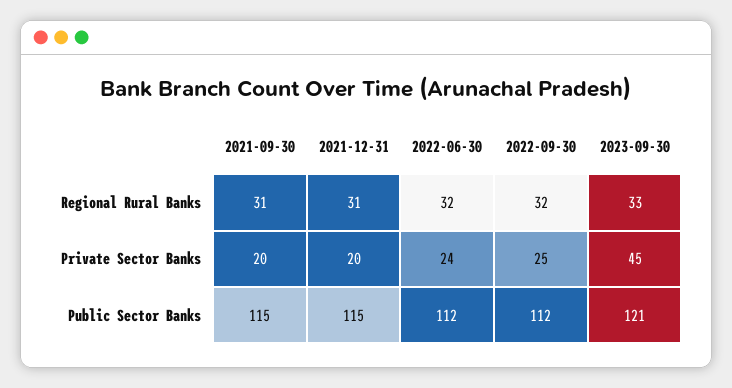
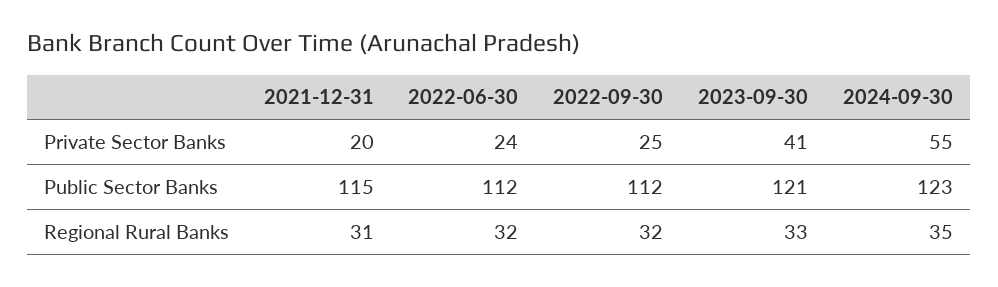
2021-09-30, Regional Rural Banks: 31 -> none
2021-09-30, Private Sector Banks: 20 -> none
2023-09-30, Private Sector Banks: 45 -> 41
2021-09-30, Public Sector Banks: 115 -> none
2024-09-30, Private Sector Banks: none -> 55
2024-09-30, Public Sector Banks: none -> 123
2024-09-30, Regional Rural Banks: none -> 35

